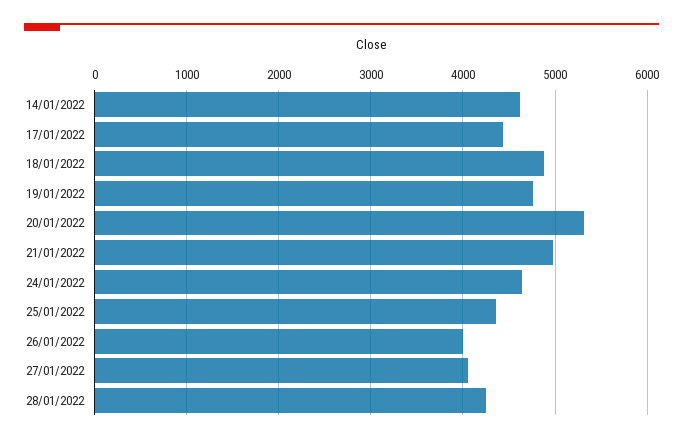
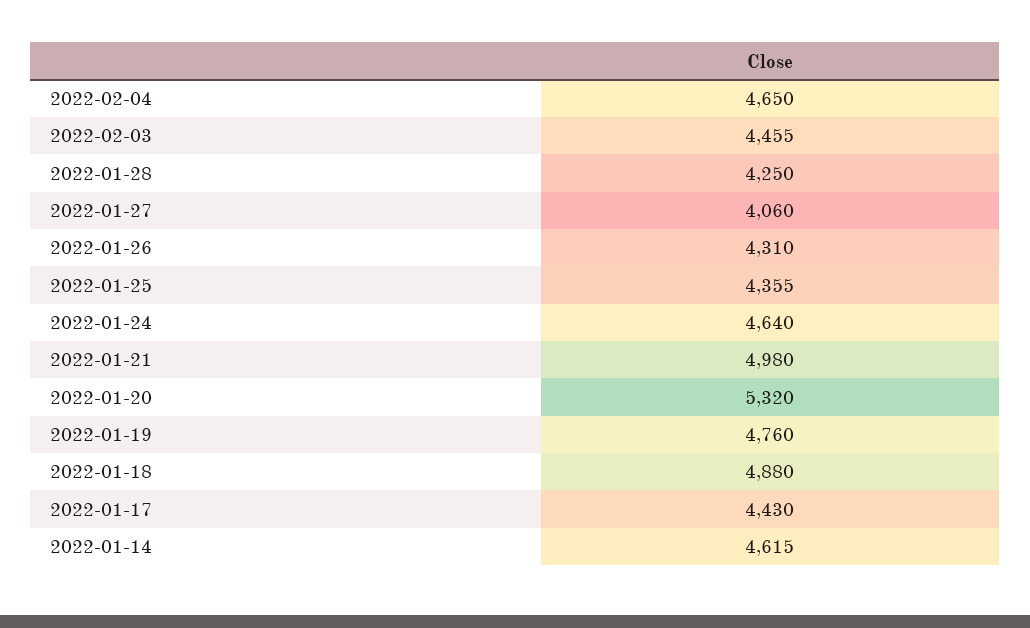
26/01/2022: 4000 -> 4310
2022-02-04: none -> 4650
2022-02-03: none -> 4455

